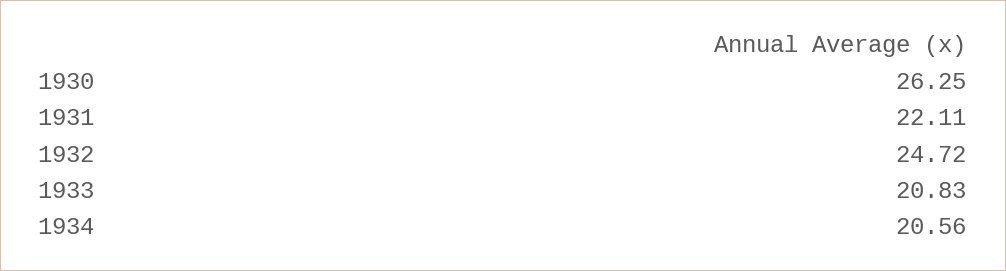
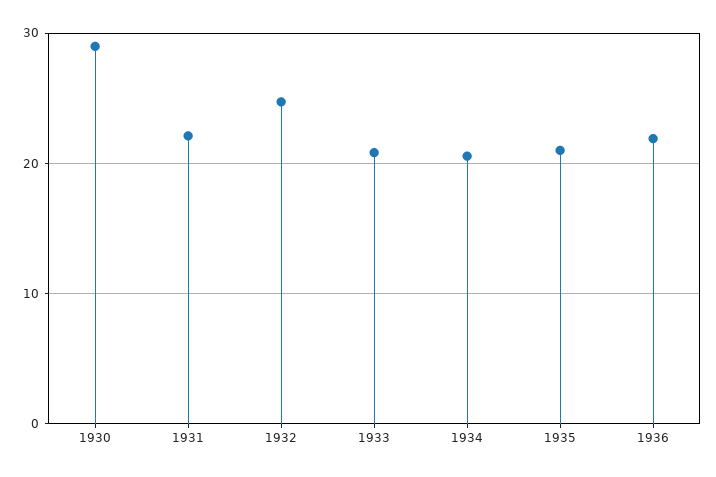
1930: 26.25 -> 29
1935: none -> 21
1936: none -> 22

